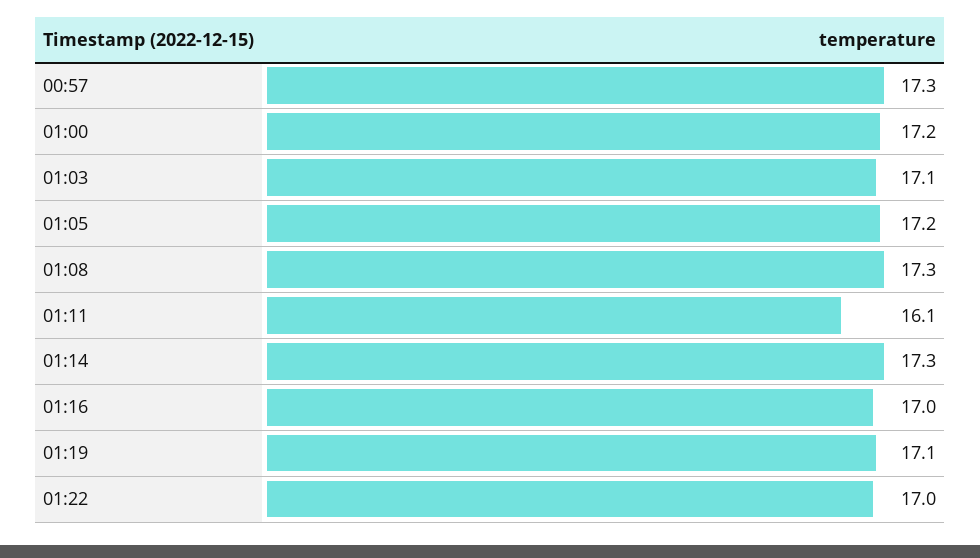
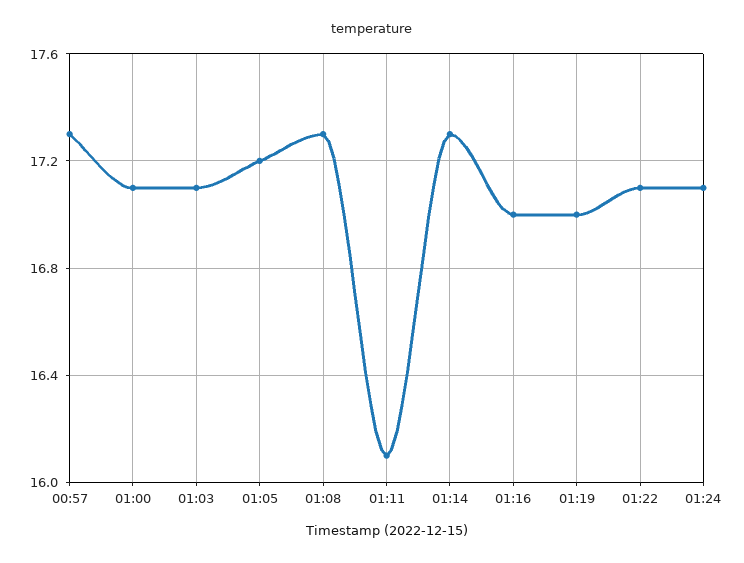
01:00: 17.2 -> 17.1
01:19: 17.1 -> 17
01:22: 17 -> 17.1
01:24: none -> 17.1

